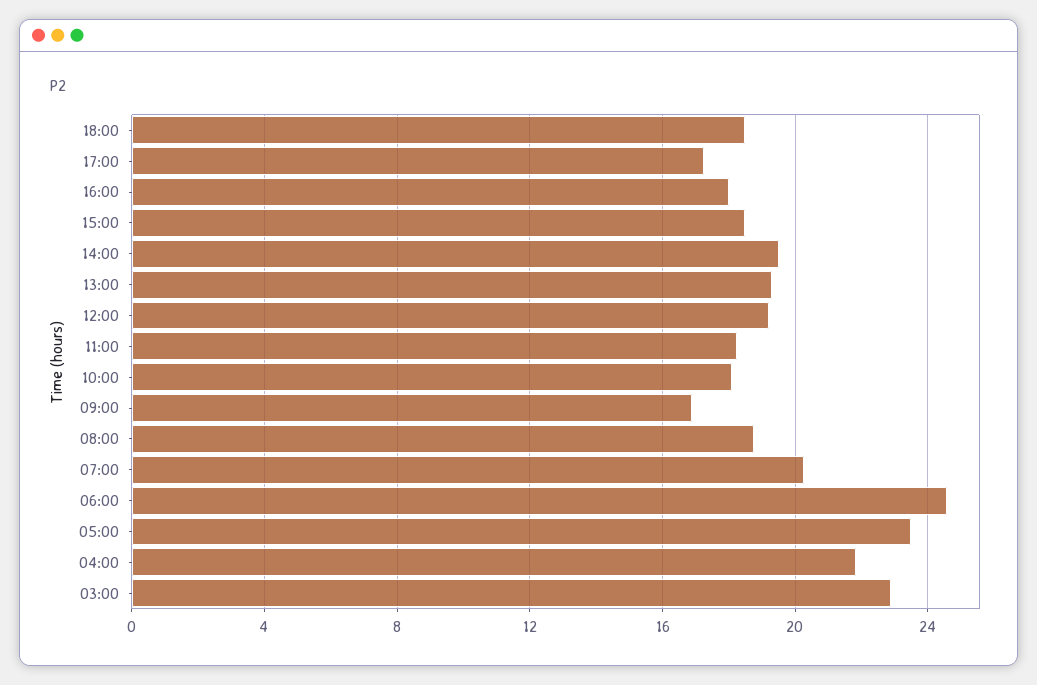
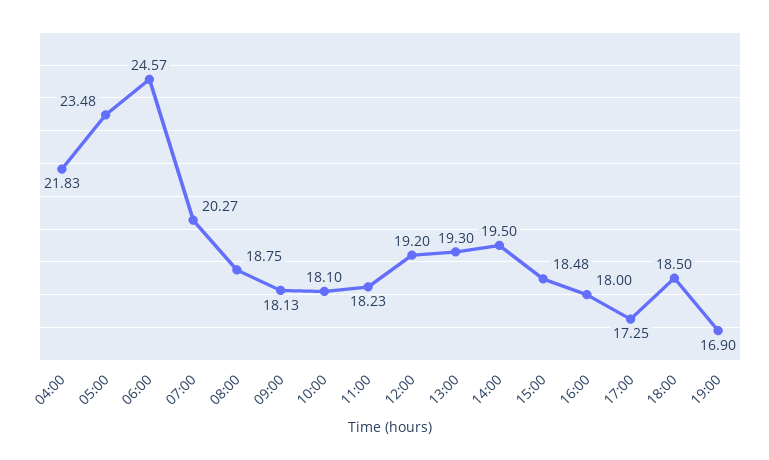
09:00: 17 -> 18.13
03:00: 23 -> none
19:00: none -> 16.9

